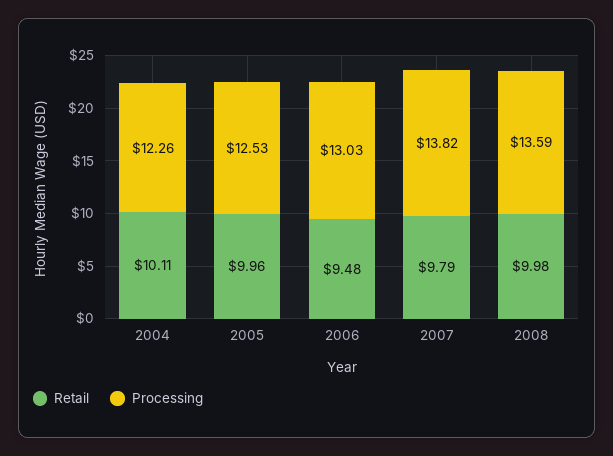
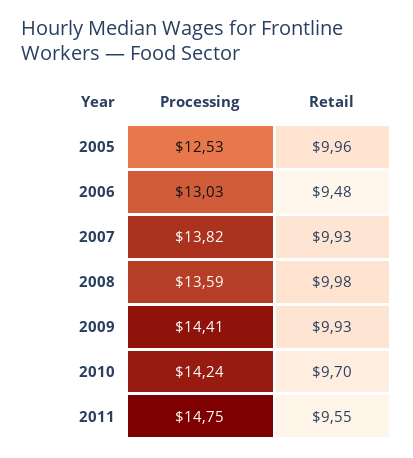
Retail, 2004: 10.11 -> none
Processing, 2004: 12.26 -> none
Retail, 2007: 9.79 -> 9.93
Processing, 2009: none -> 14.41
Retail, 2009: none -> 9.93
Processing, 2010: none -> 14.24
Retail, 2010: none -> 9.7
Processing, 2011: none -> 14.75
Retail, 2011: none -> 9.55

